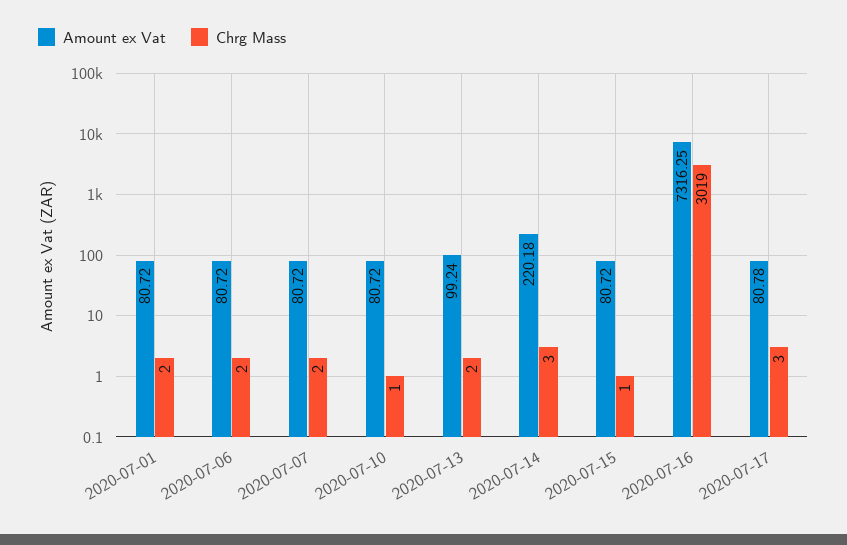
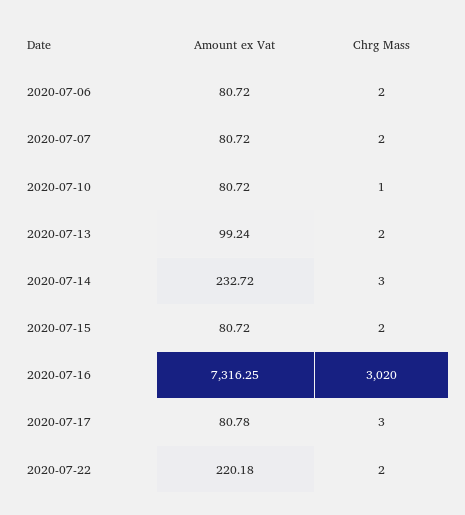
Amount ex Vat, 2020-07-01: 80.72 -> none
Chrg Mass, 2020-07-01: 2 -> none
Amount ex Vat, 2020-07-14: 220.18 -> 232.72
Chrg Mass, 2020-07-15: 1 -> 2
Chrg Mass, 2020-07-16: 3019 -> 3020
Amount ex Vat, 2020-07-22: none -> 220.18
Chrg Mass, 2020-07-22: none -> 2

